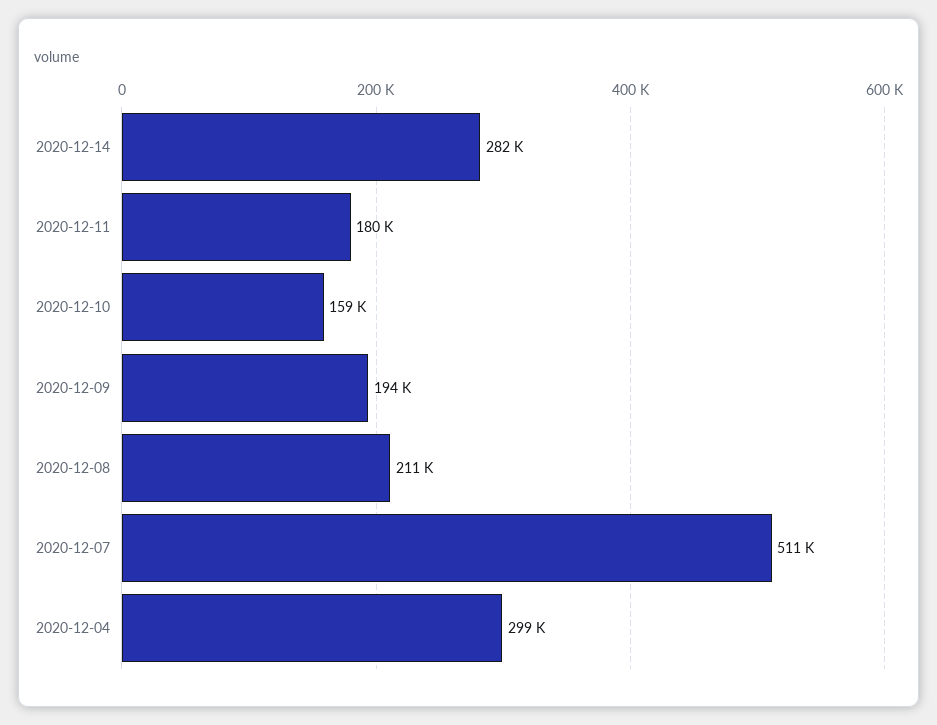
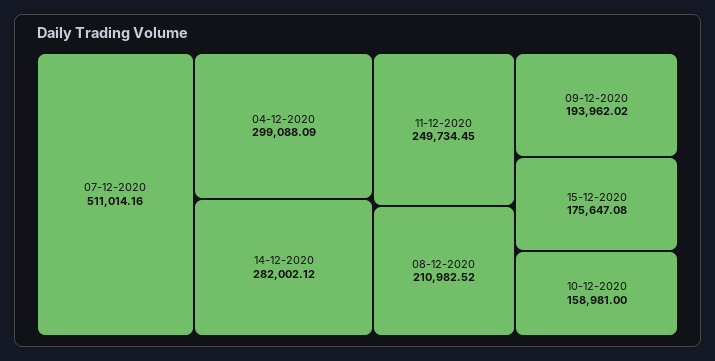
2020-12-11: 180000 -> 249734.45
15-12-2020: none -> 175647.08

